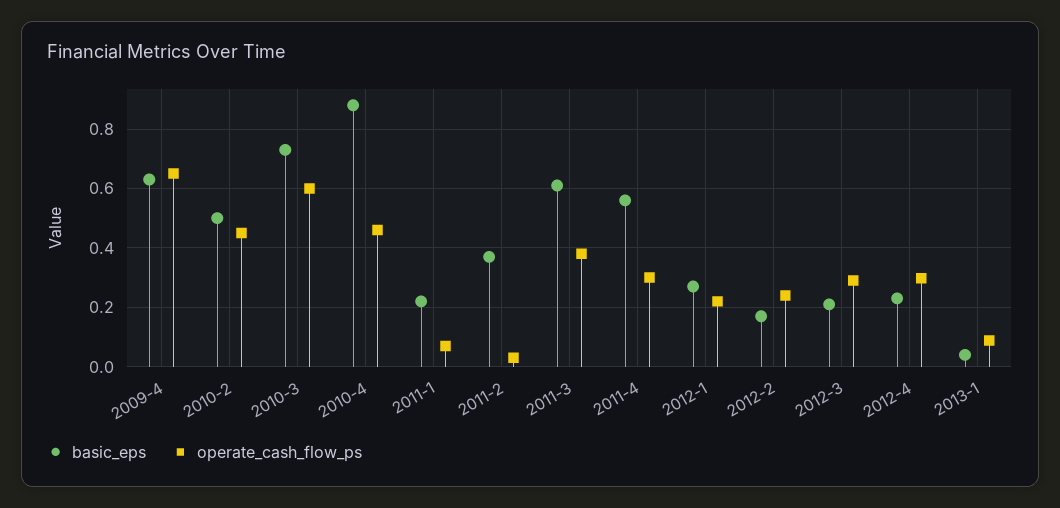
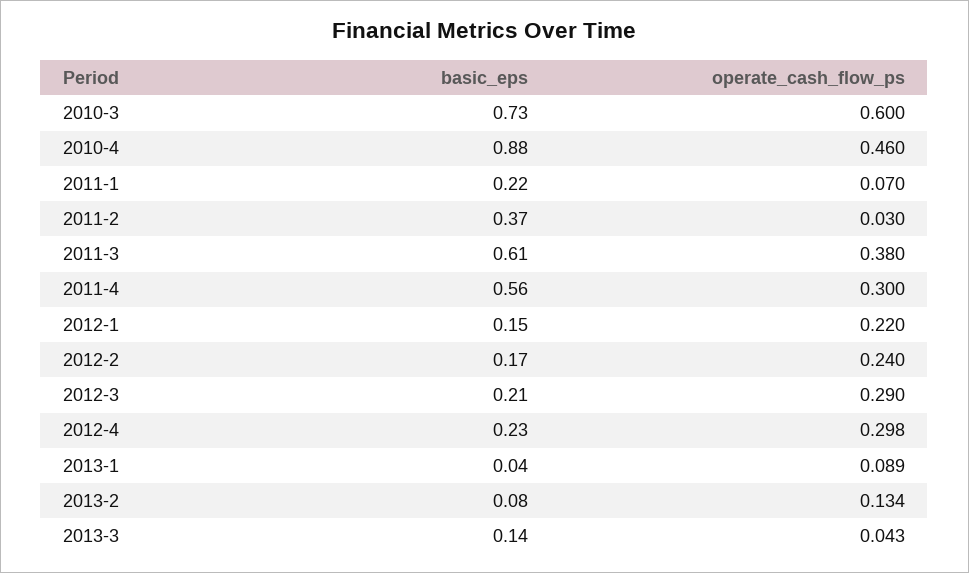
basic_eps, 2009-4: 0.625 -> none
operate_cash_flow_ps, 2009-4: 0.65 -> none
basic_eps, 2010-2: 0.5 -> none
operate_cash_flow_ps, 2010-2: 0.45 -> none
basic_eps, 2012-1: 0.275 -> 0.15
basic_eps, 2013-2: none -> 0.08
operate_cash_flow_ps, 2013-2: none -> 0.134
basic_eps, 2013-3: none -> 0.14
operate_cash_flow_ps, 2013-3: none -> 0.043

